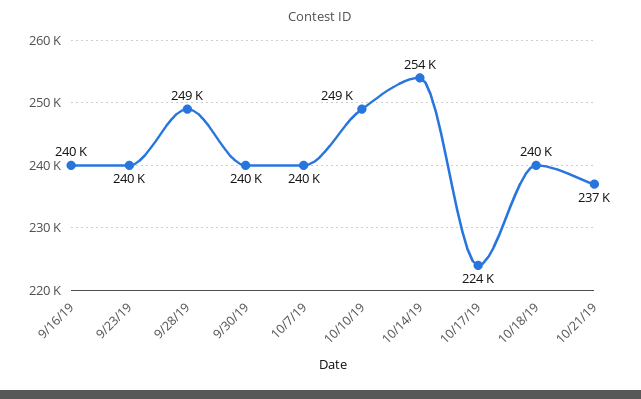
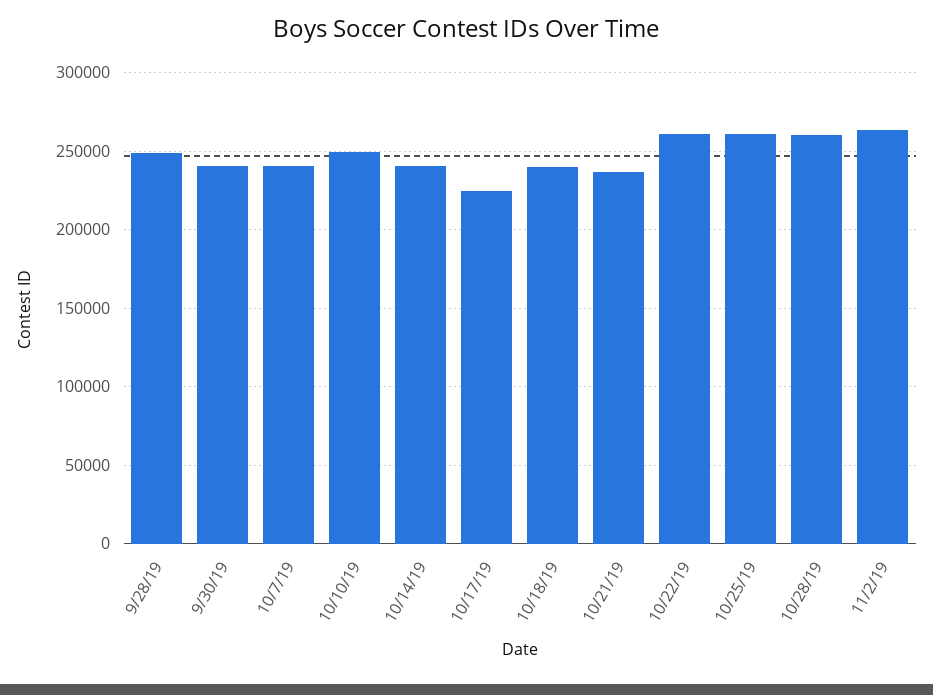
9/16/19: 240000 -> none
9/23/19: 240000 -> none
10/14/19: 254000 -> 240000
10/22/19: none -> 260000
10/25/19: none -> 260000
10/28/19: none -> 260000
11/2/19: none -> 265000

